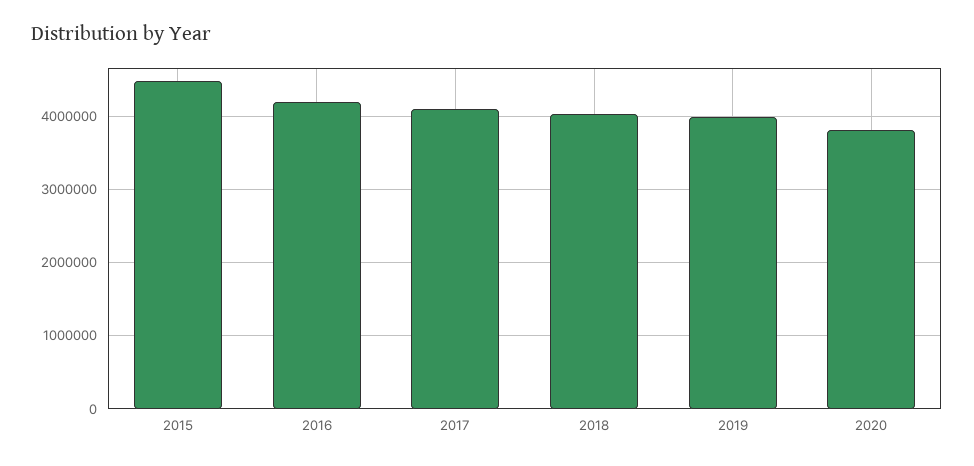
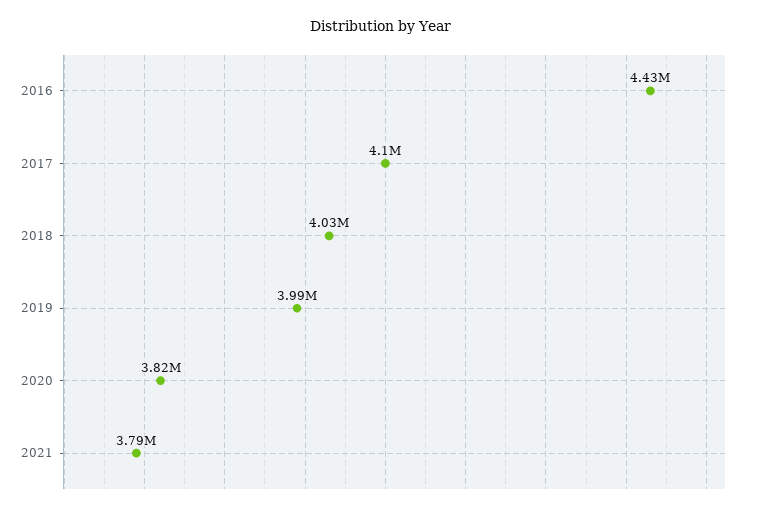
2015: 4500000 -> none
2016: 4200000 -> 4430000
2021: none -> 3790000

